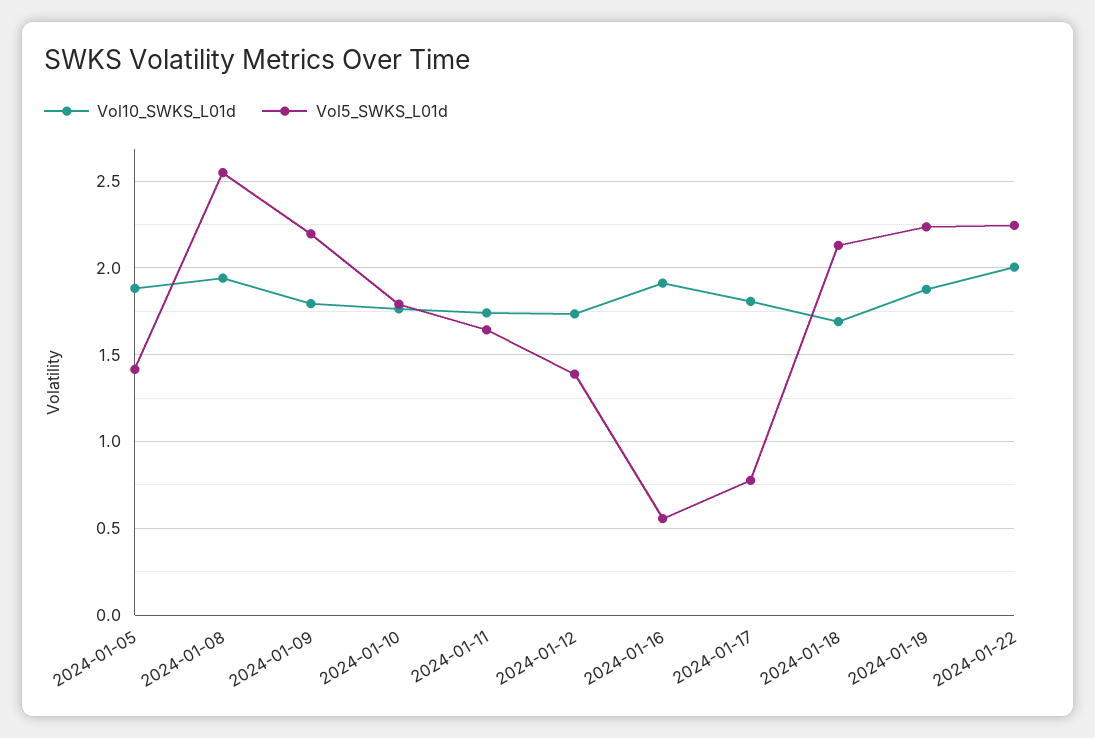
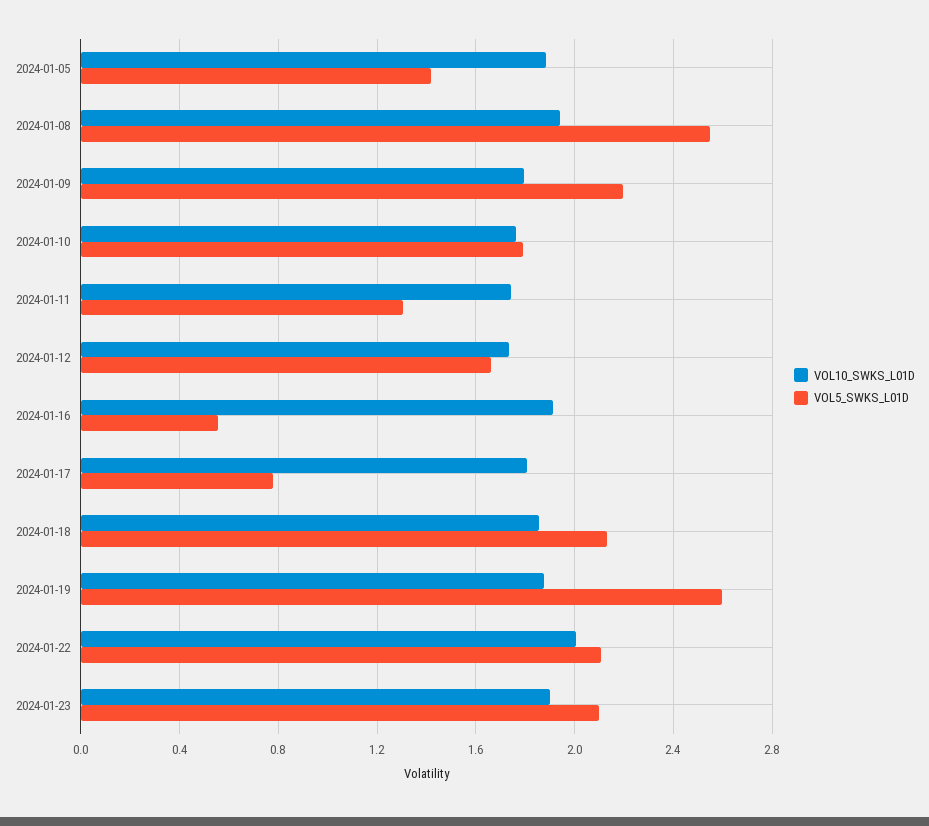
Vol5_SWKS_L01d, 2024-01-11: 1.65 -> 1.3
Vol5_SWKS_L01d, 2024-01-12: 1.4 -> 1.65
Vol10_SWKS_L01d, 2024-01-18: 1.7 -> 1.85
Vol5_SWKS_L01d, 2024-01-19: 2.25 -> 2.6
Vol5_SWKS_L01d, 2024-01-22: 2.25 -> 2.1
Vol10_SWKS_L01d, 2024-01-23: none -> 1.9
Vol5_SWKS_L01d, 2024-01-23: none -> 2.1

